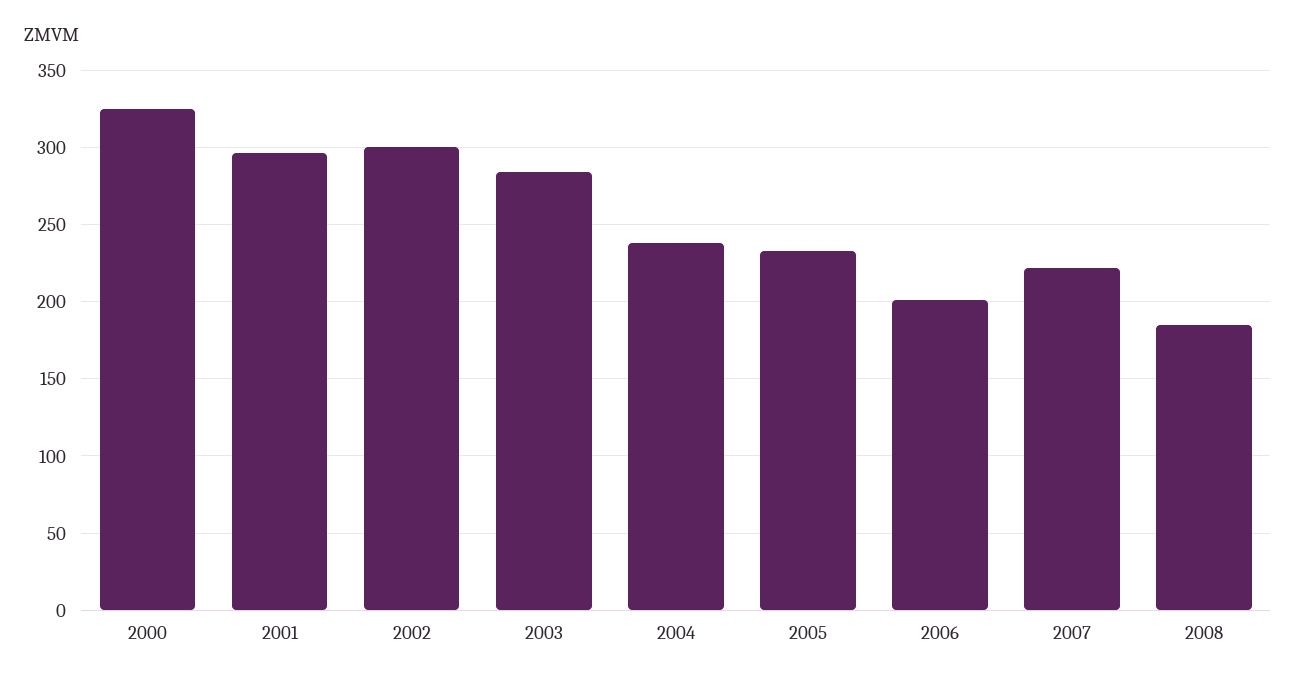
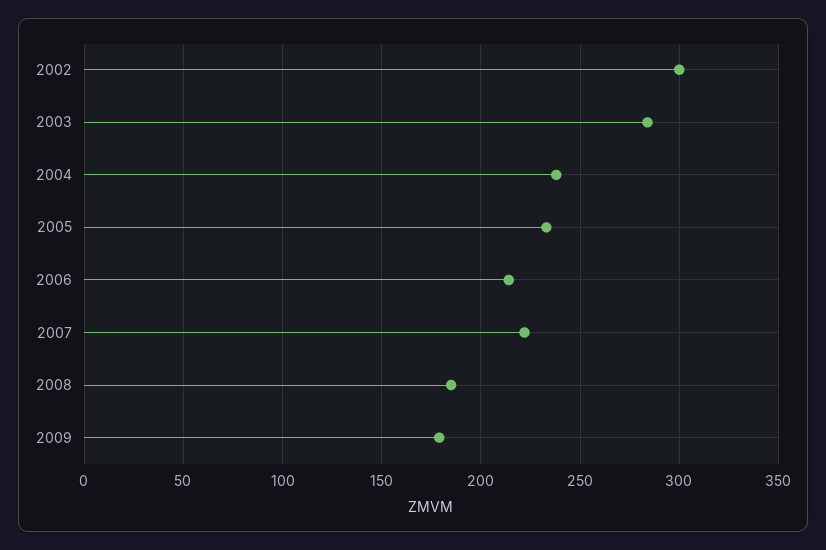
2000: 325 -> none
2001: 295 -> none
2006: 200 -> 215
2009: none -> 180

